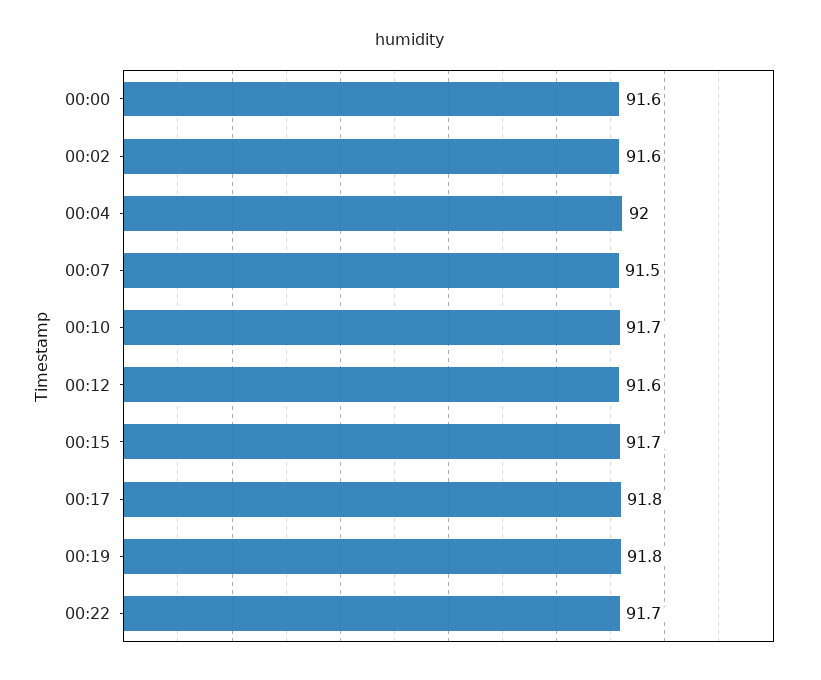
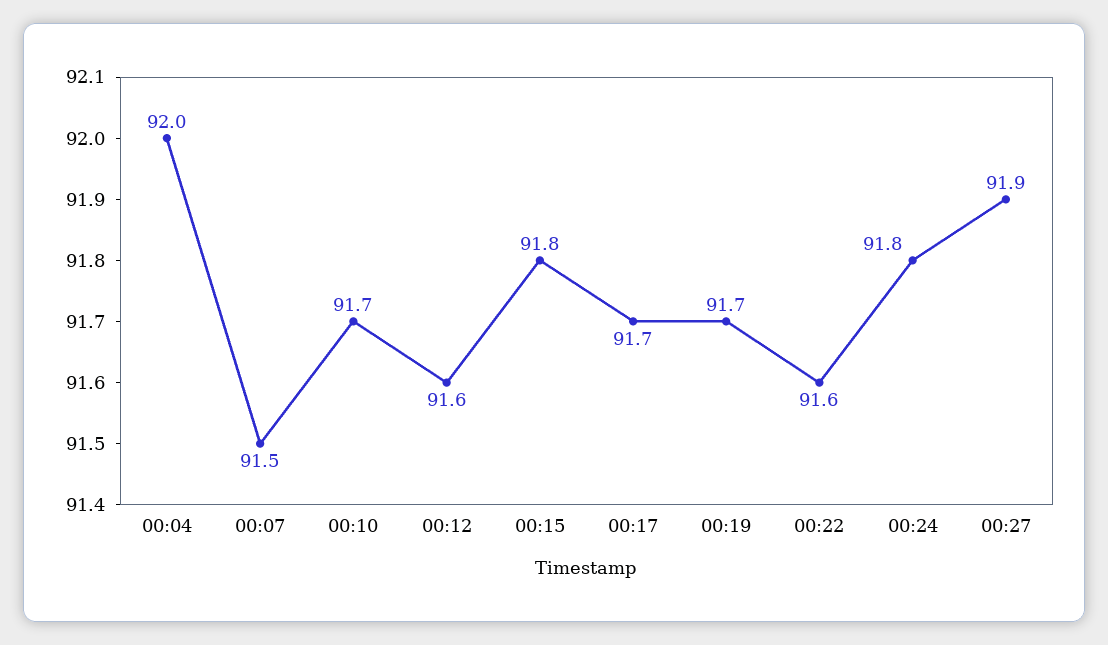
00:00: 91.6 -> none
00:02: 91.6 -> none
00:15: 91.7 -> 91.8
00:17: 91.8 -> 91.7
00:19: 91.8 -> 91.7
00:22: 91.7 -> 91.6
00:24: none -> 91.8
00:27: none -> 91.9

